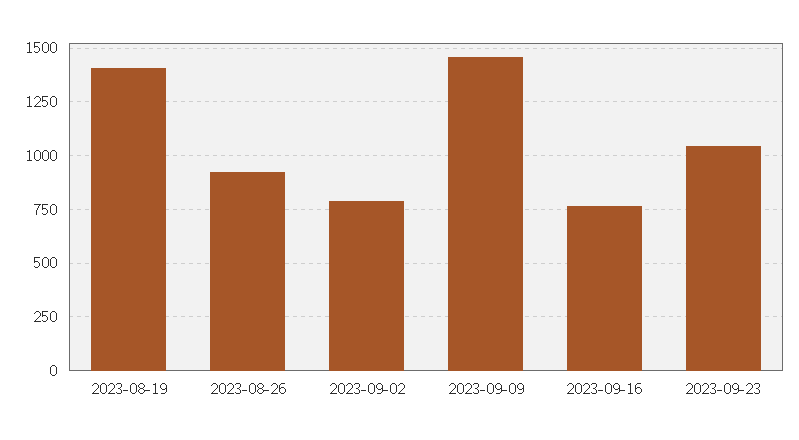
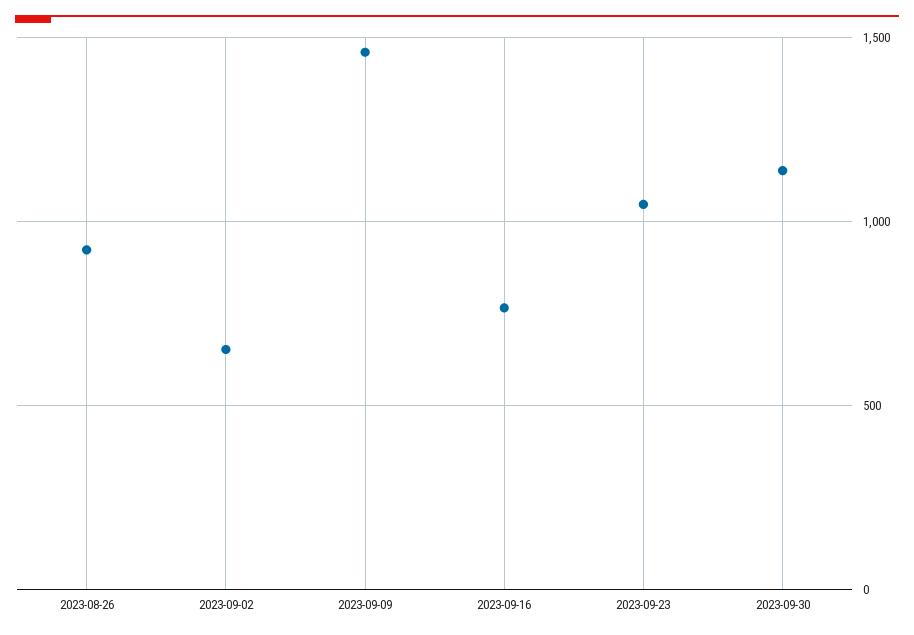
2023-08-19: 1400 -> none
2023-09-02: 800 -> 650
2023-09-30: none -> 1150

